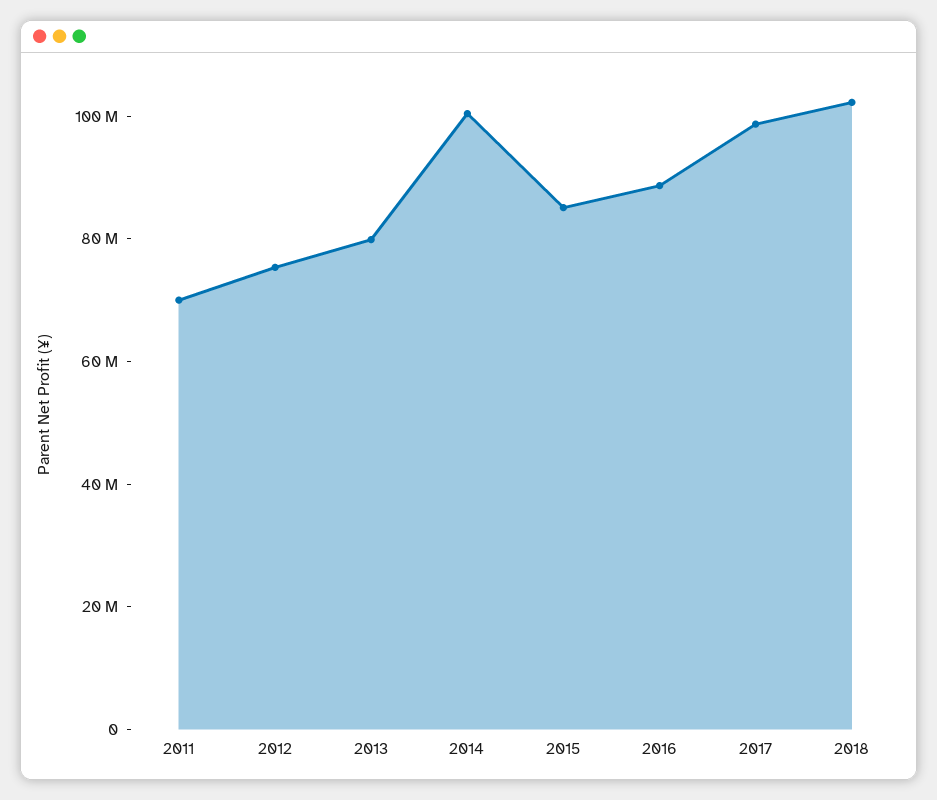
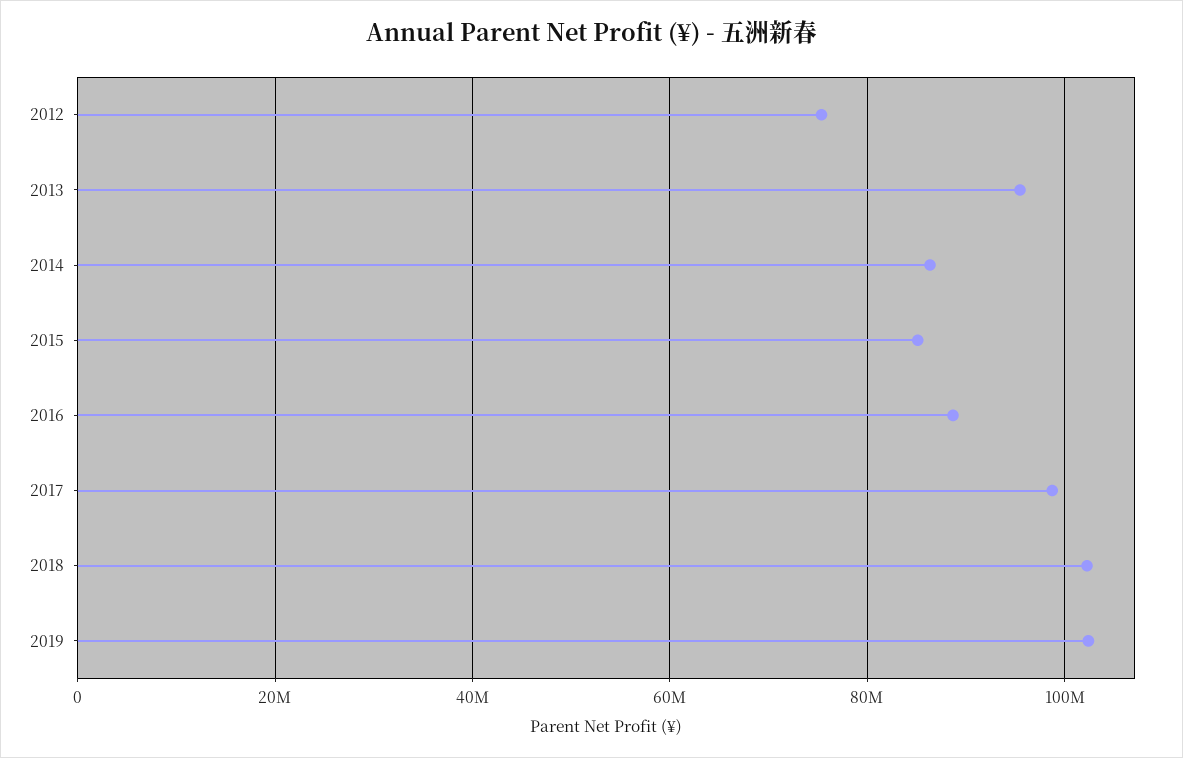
2011: 70000000 -> none
2013: 80000000 -> 96000000
2014: 100000000 -> 86000000
2019: none -> 102000000

